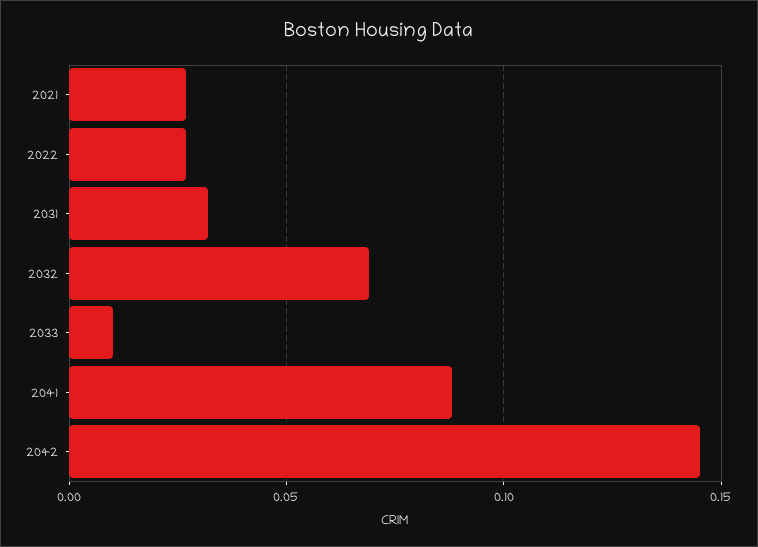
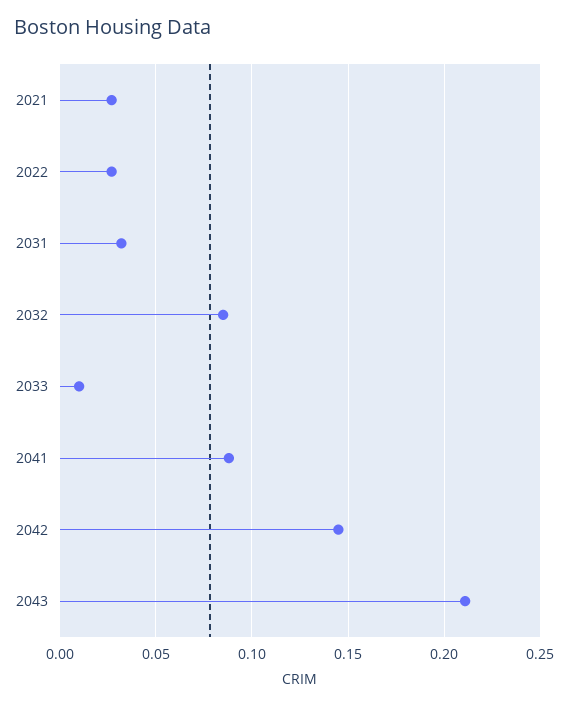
2032: 0.07 -> 0.085
2043: none -> 0.21

